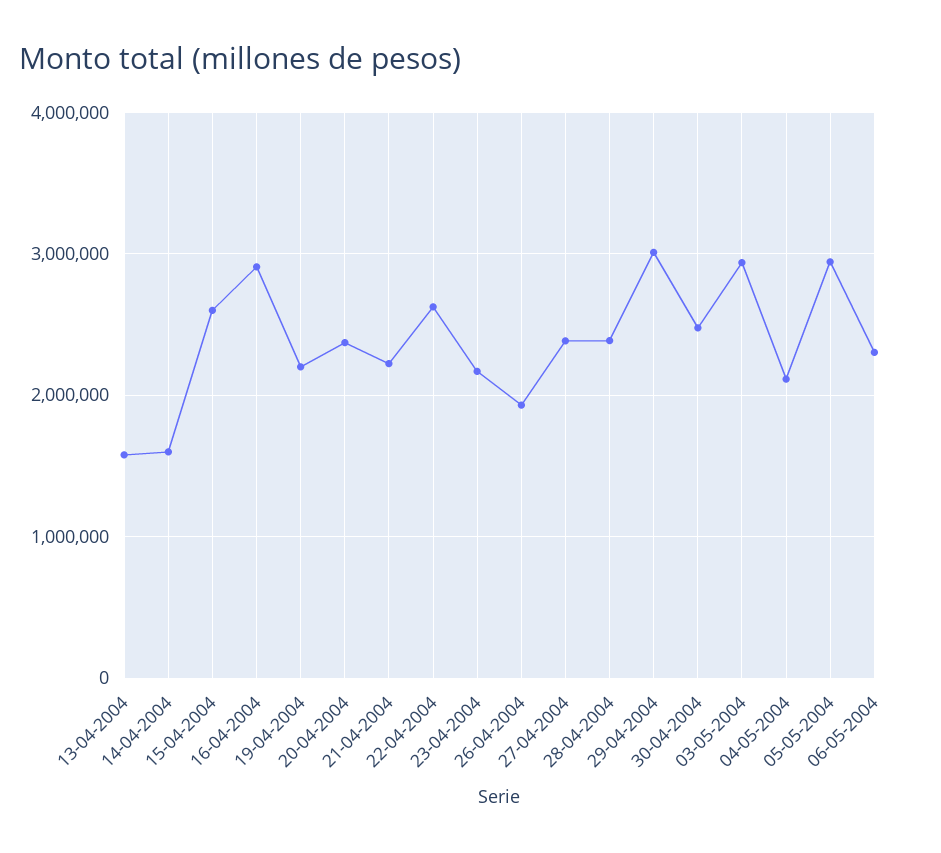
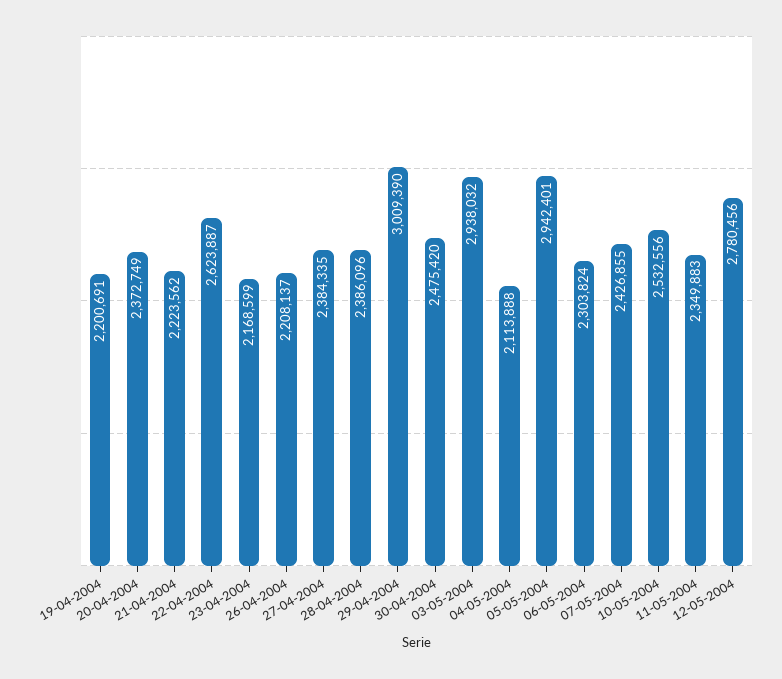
13-04-2004: 1600000 -> none
14-04-2004: 1600000 -> none
15-04-2004: 2600000 -> none
16-04-2004: 2900000 -> none
26-04-2004: 1900000 -> 2208137
07-05-2004: none -> 2426855
10-05-2004: none -> 2532556
11-05-2004: none -> 2349883
12-05-2004: none -> 2780456

